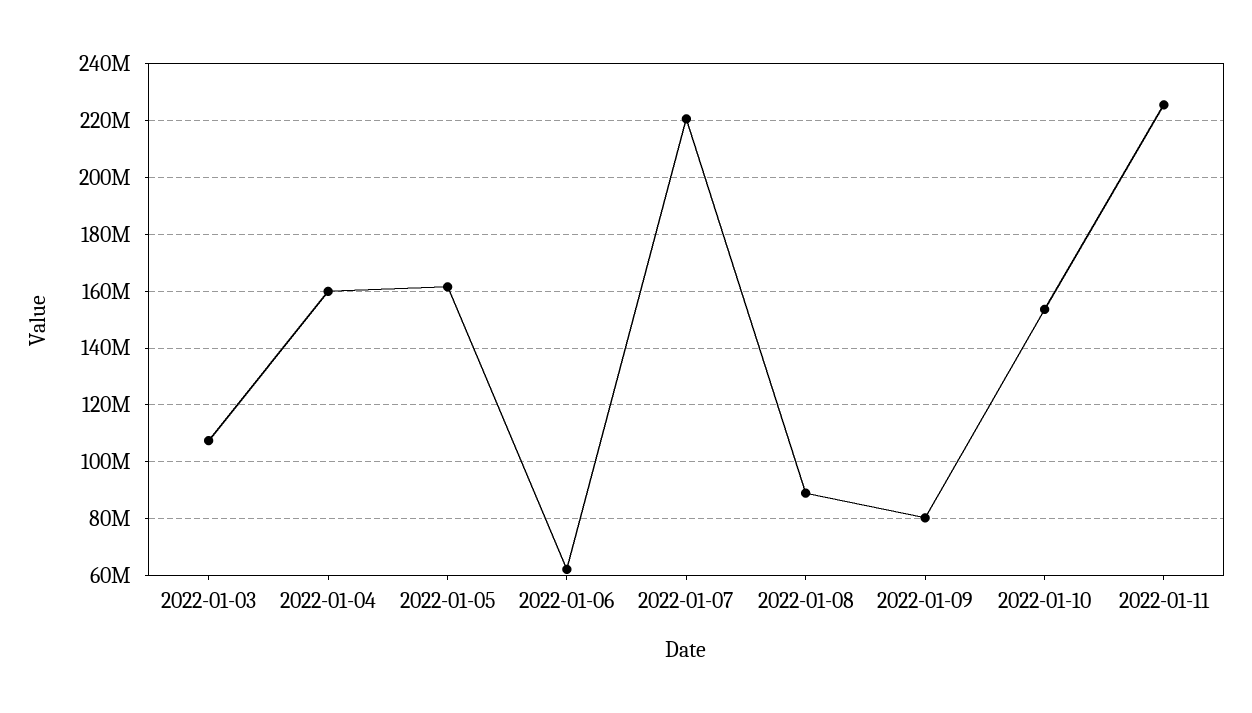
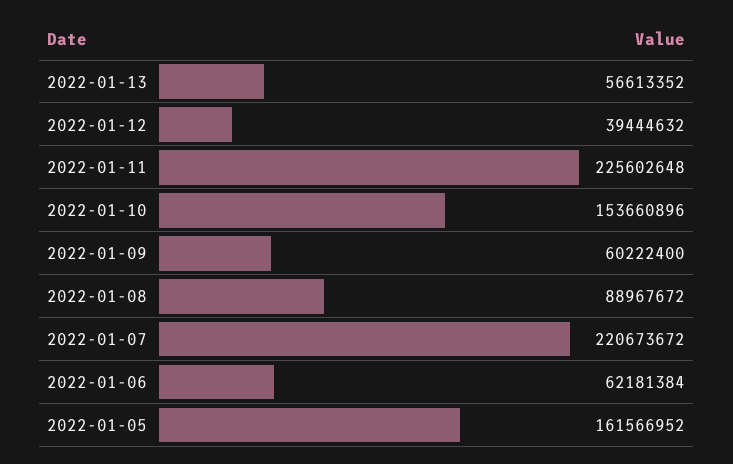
2022-01-03: 107500000 -> none
2022-01-04: 160000000 -> none
2022-01-09: 80000000 -> 60222400
2022-01-13: none -> 56613352
2022-01-12: none -> 39444632

